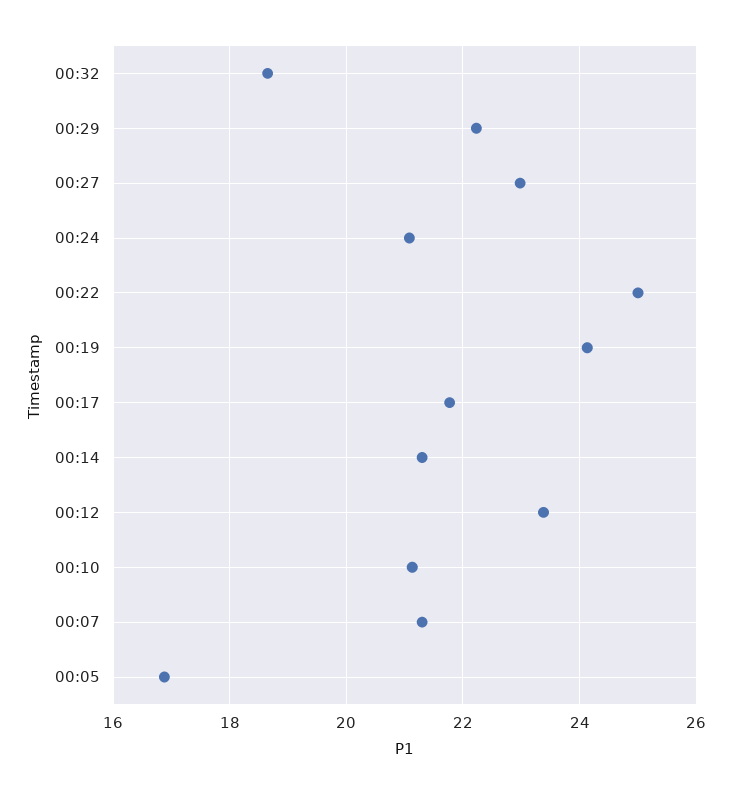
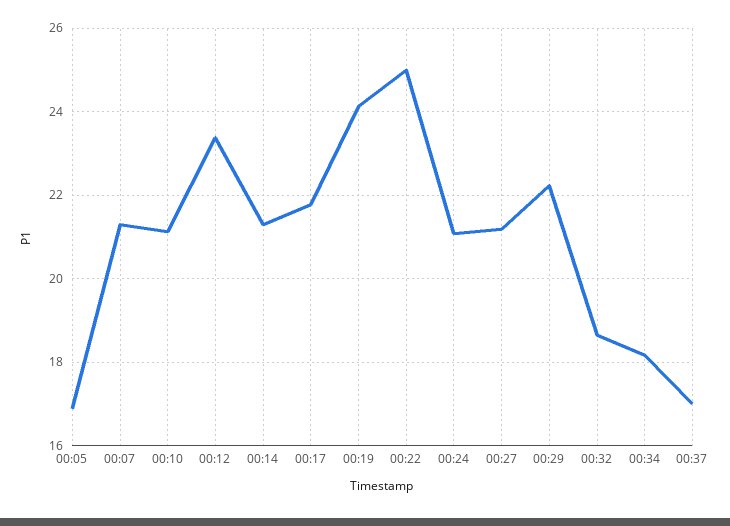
00:27: 23 -> 21.2
00:34: none -> 18.2
00:37: none -> 17

